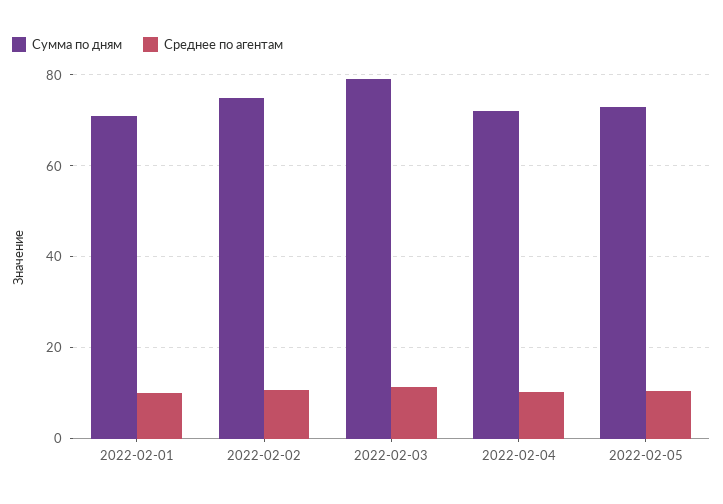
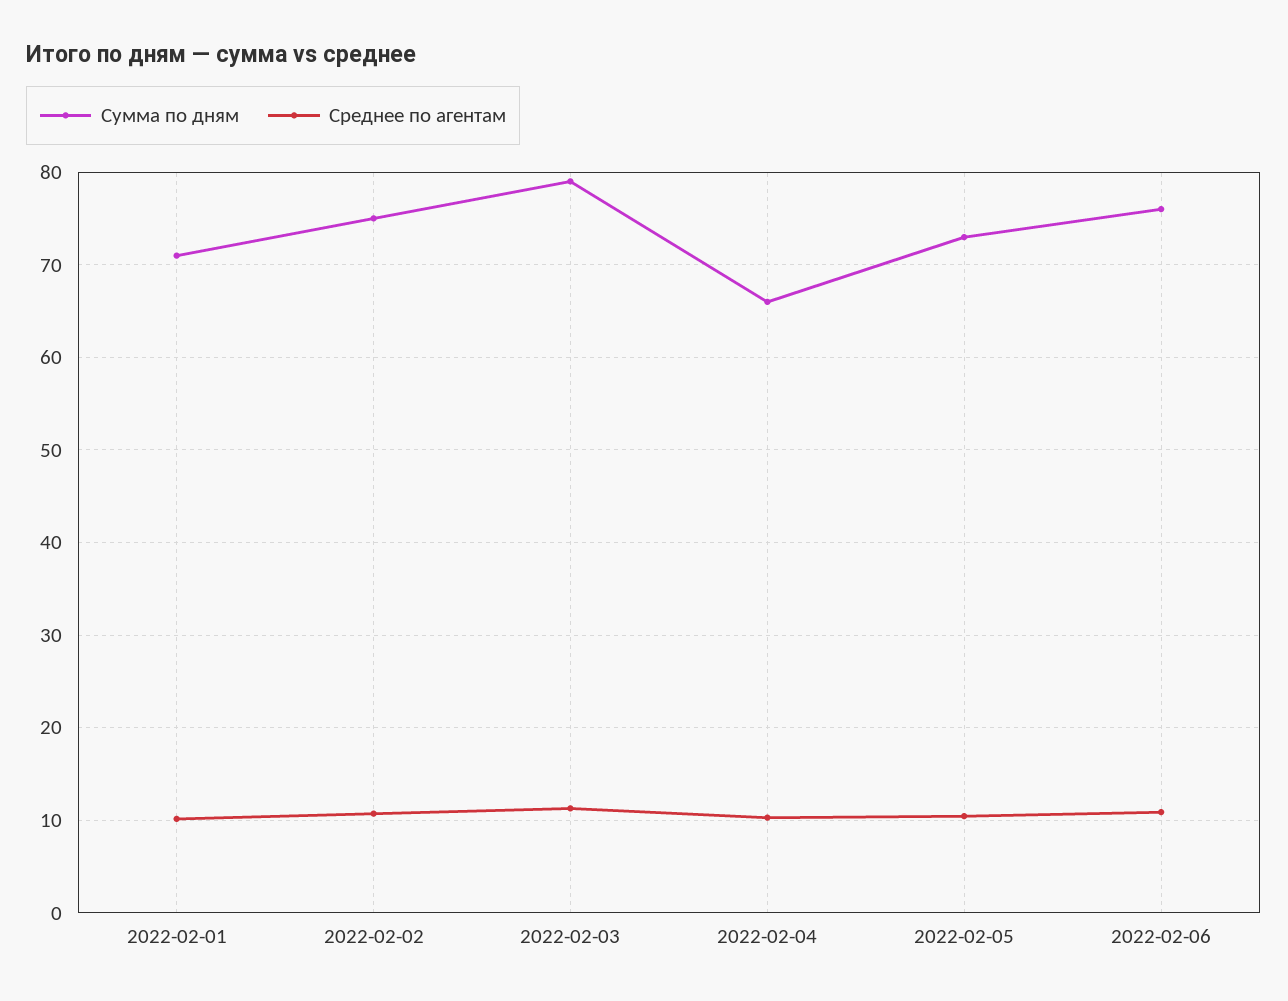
Сумма по дням, 2022-02-04: 72 -> 66
Сумма по дням, 2022-02-06: none -> 76
Среднее по агентам, 2022-02-06: none -> 11

